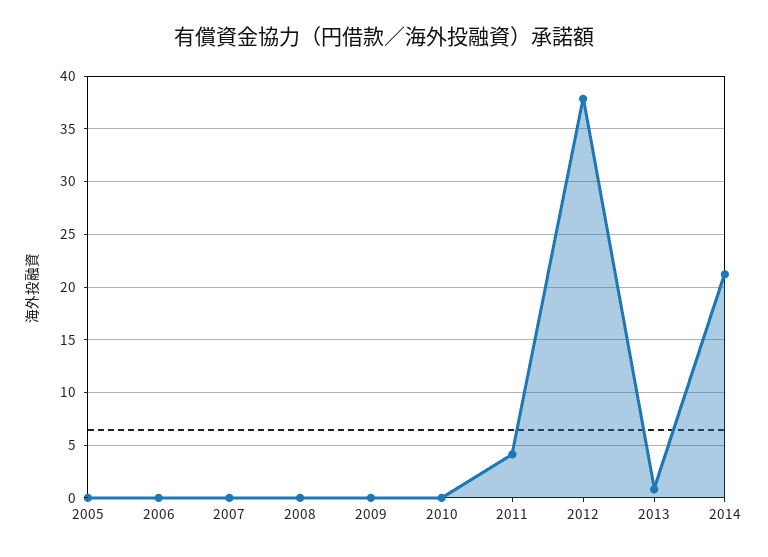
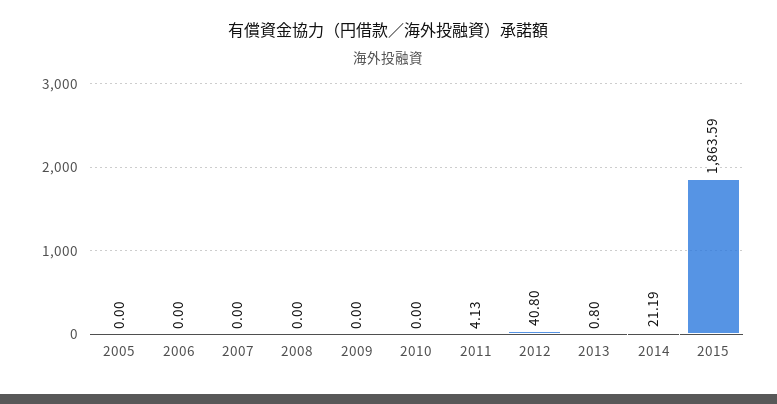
2012: 38 -> 40.8
2015: none -> 1863.59

